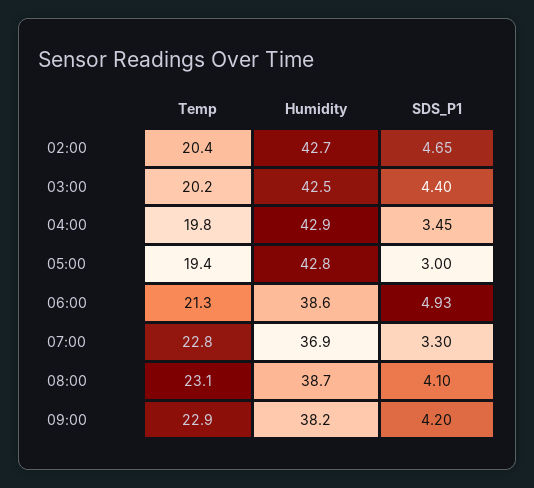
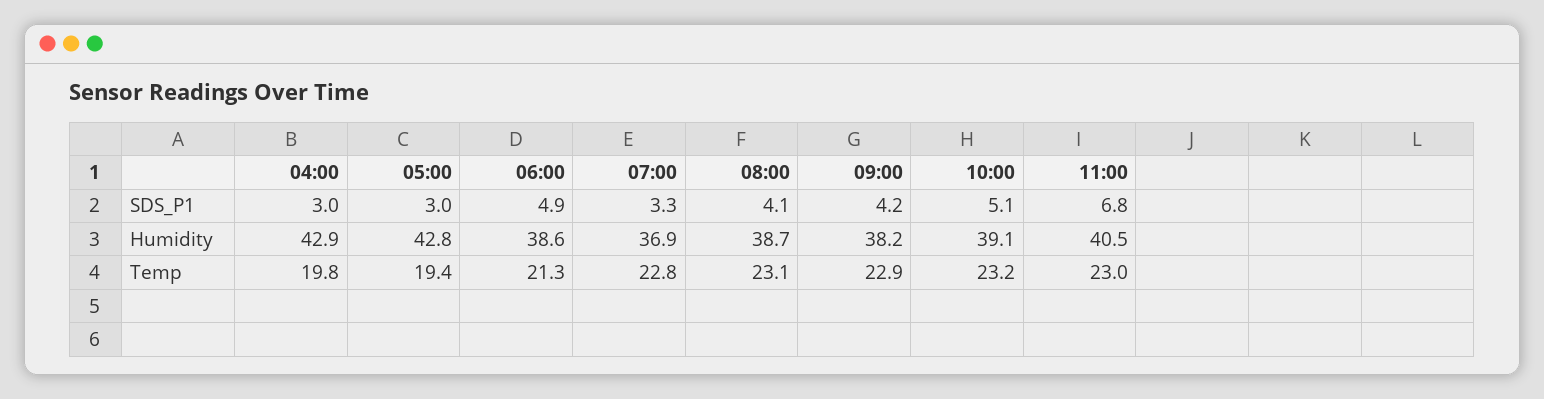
Temp, 02:00: 20.4 -> none
Humidity, 02:00: 42.7 -> none
SDS_P1, 02:00: 4.65 -> none
Temp, 03:00: 20.2 -> none
Humidity, 03:00: 42.5 -> none
SDS_P1, 03:00: 4.4 -> none
SDS_P1, 04:00: 3.45 -> 3
SDS_P1, 10:00: none -> 5.1
SDS_P1, 11:00: none -> 6.8
Humidity, 10:00: none -> 39.1
Humidity, 11:00: none -> 40.5
Temp, 10:00: none -> 23.2
Temp, 11:00: none -> 23

